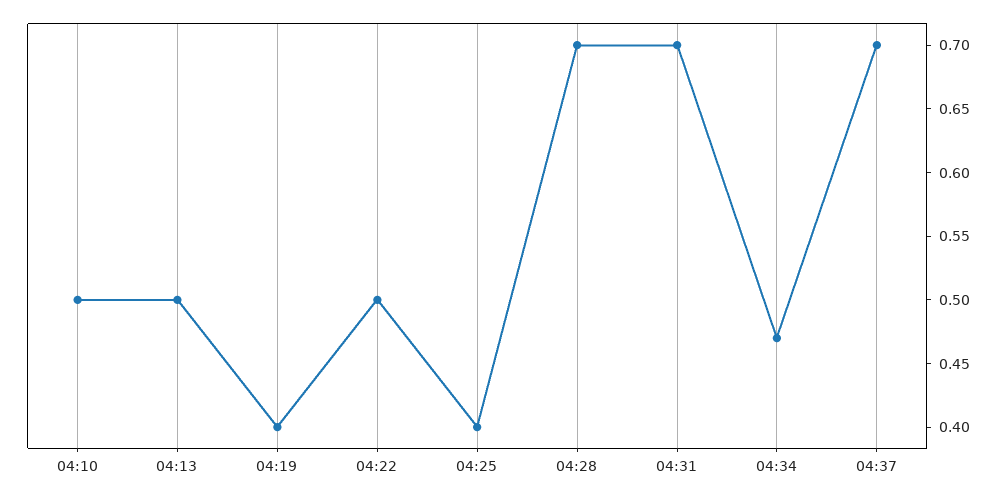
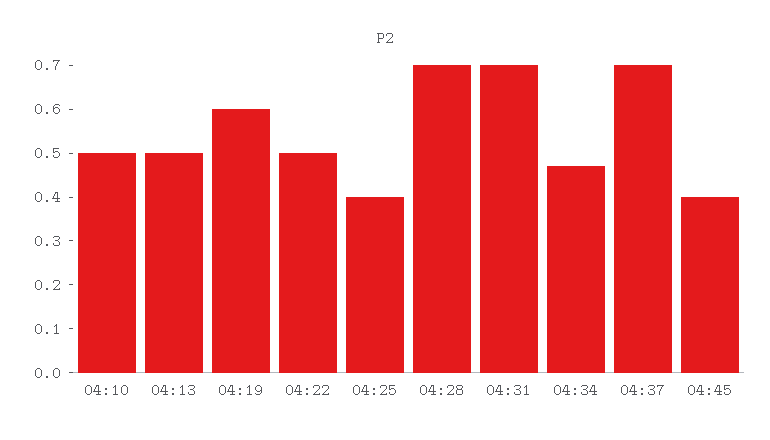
04:19: 0.4 -> 0.6
04:45: none -> 0.4

